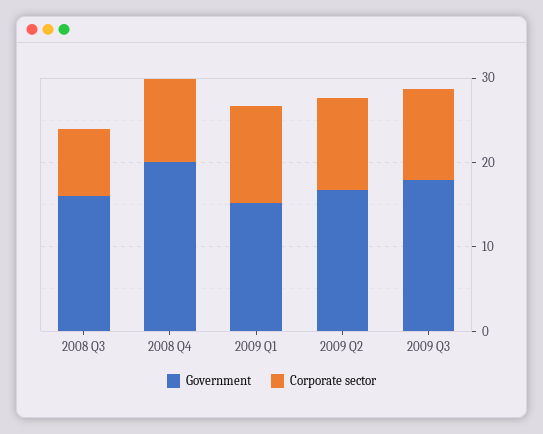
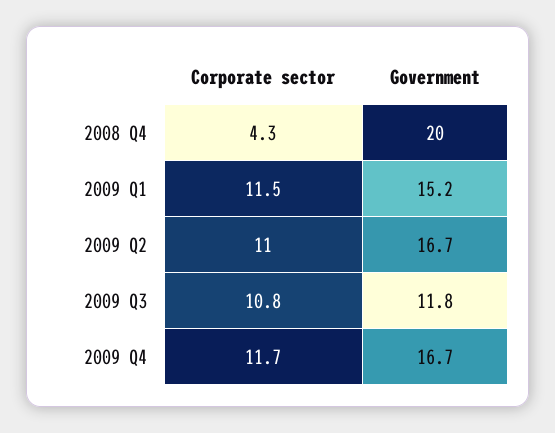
Government, 2008 Q3: 16 -> none
Corporate sector, 2008 Q3: 8 -> none
Corporate sector, 2008 Q4: 10 -> 4.3
Government, 2009 Q3: 18 -> 11.8
Corporate sector, 2009 Q4: none -> 11.7
Government, 2009 Q4: none -> 16.7

